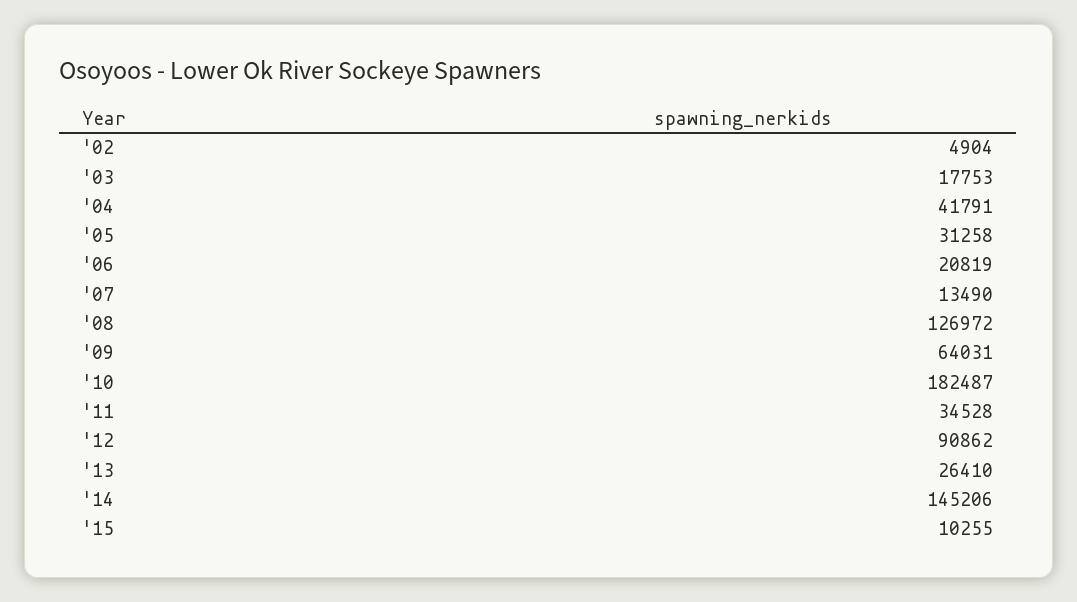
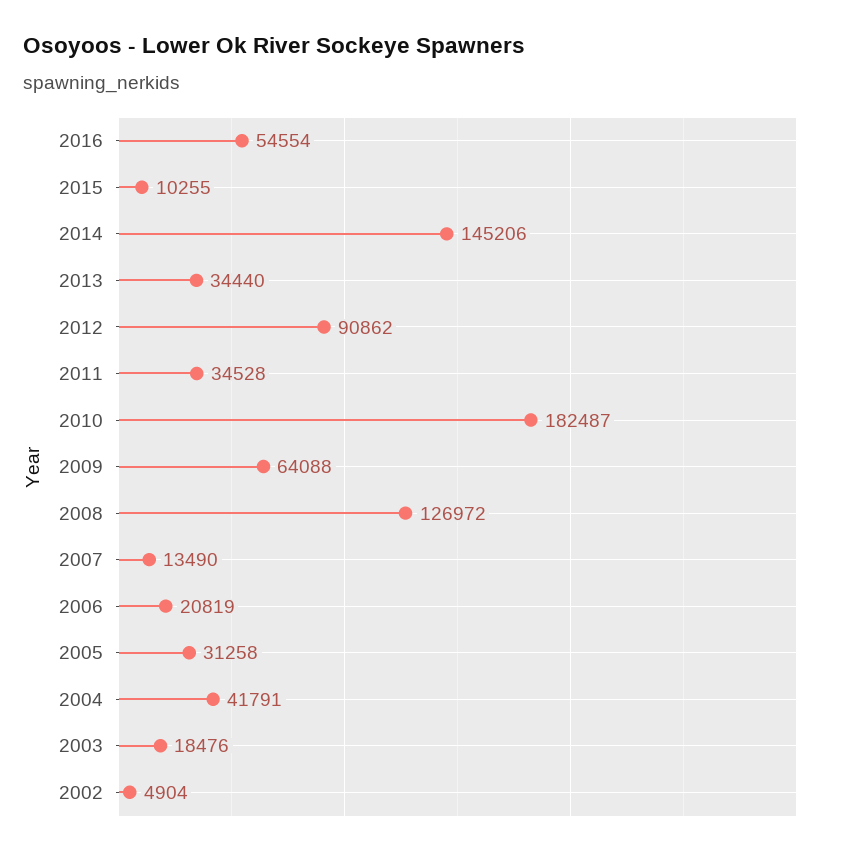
'03: 17753 -> 18476
'09: 64031 -> 64088
'13: 26410 -> 34440
2016: none -> 54554

